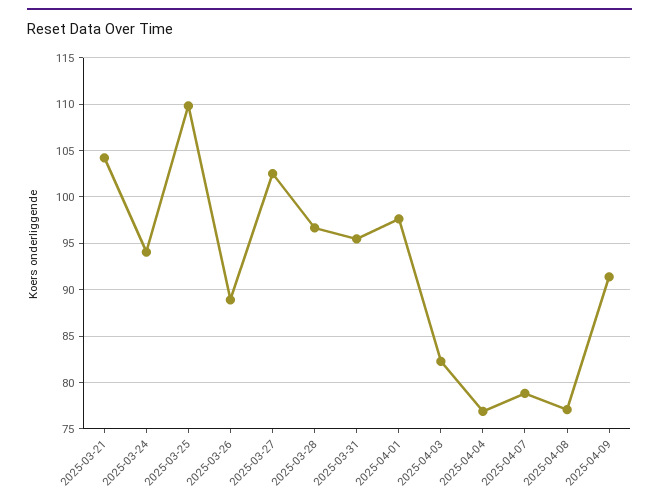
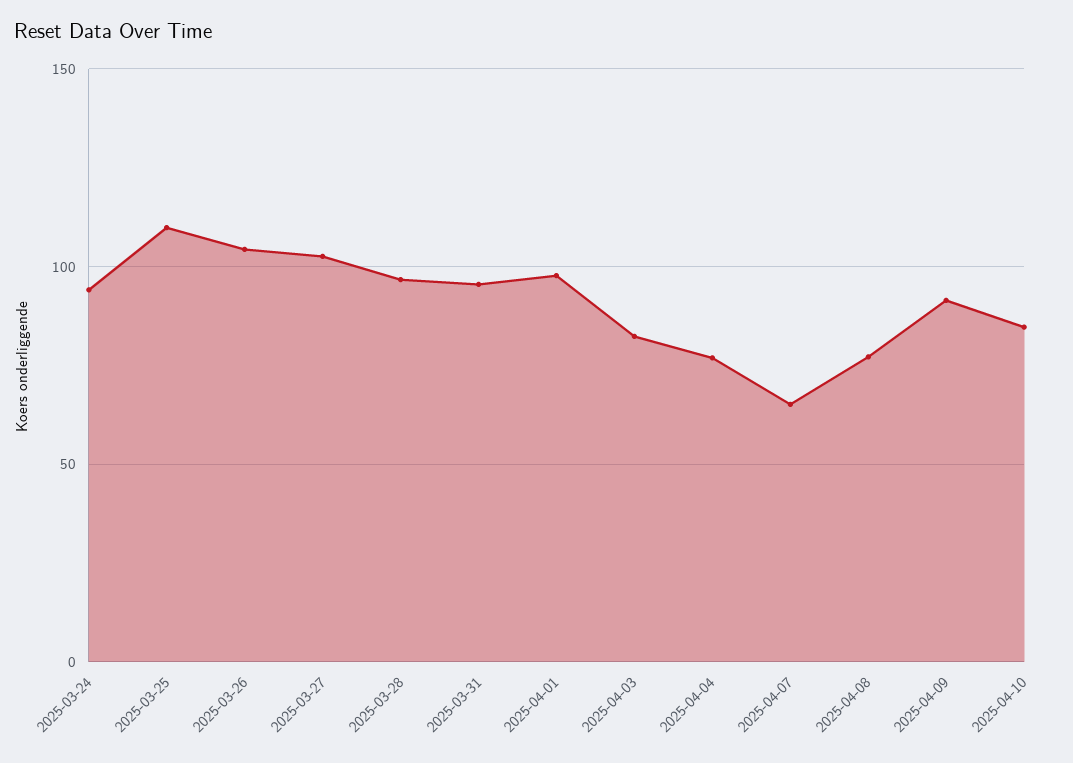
2025-03-21: 104 -> none
2025-03-26: 89 -> 105
2025-04-07: 79 -> 65
2025-04-10: none -> 85

